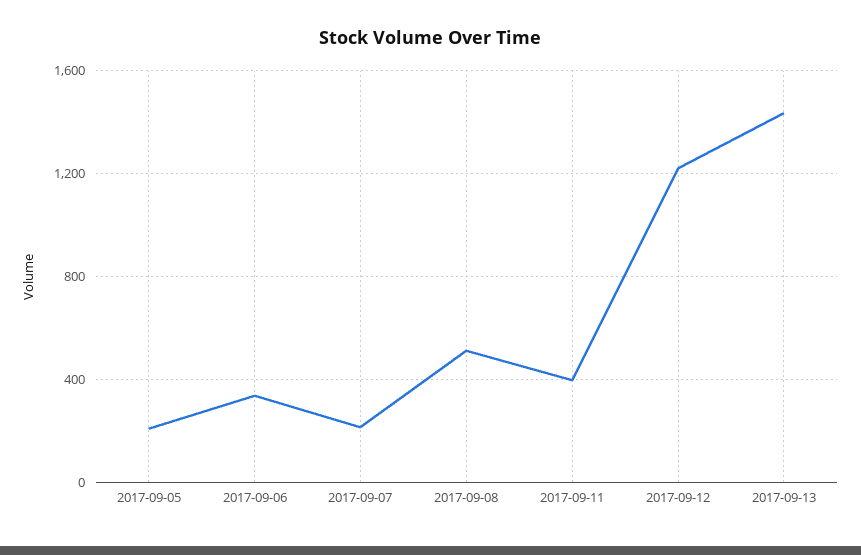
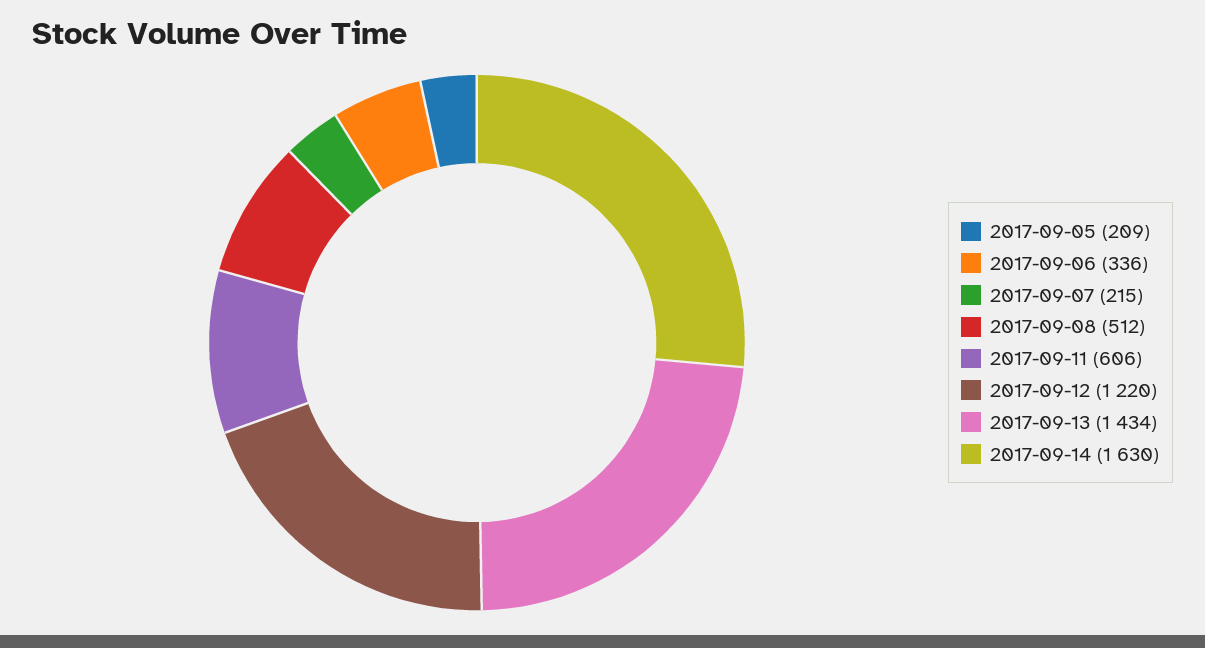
2017-09-11: 400 -> 606
2017-09-14: none -> 1630

